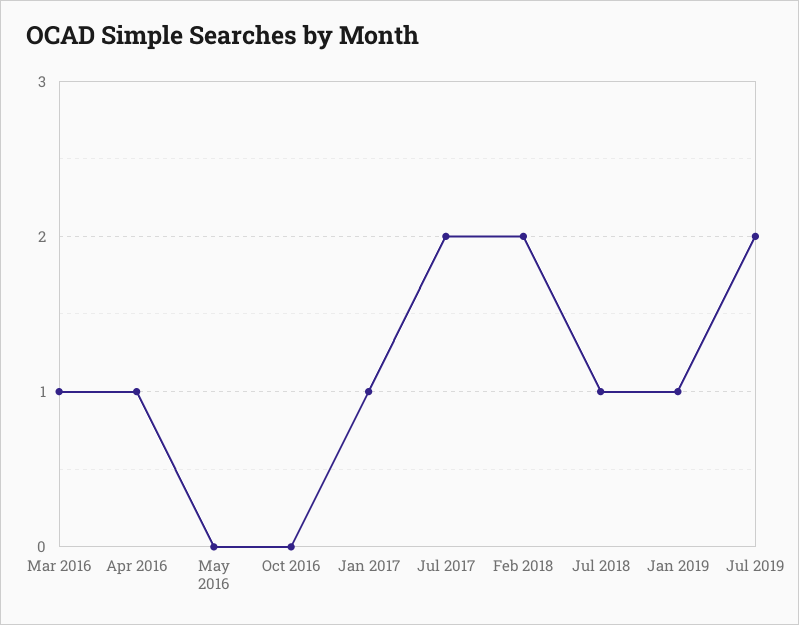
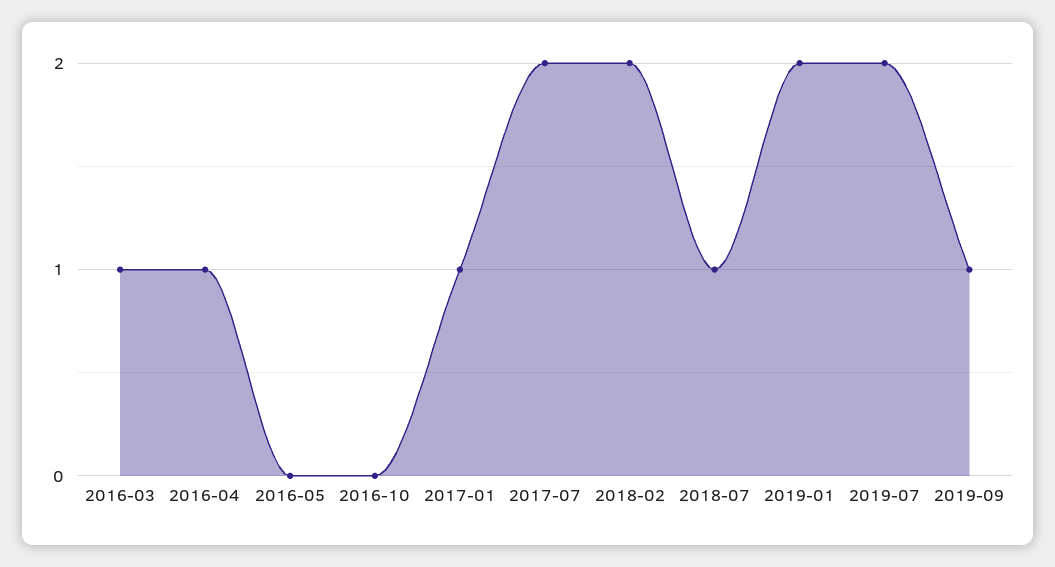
Jan 2019: 1 -> 2
2019-09: none -> 1

